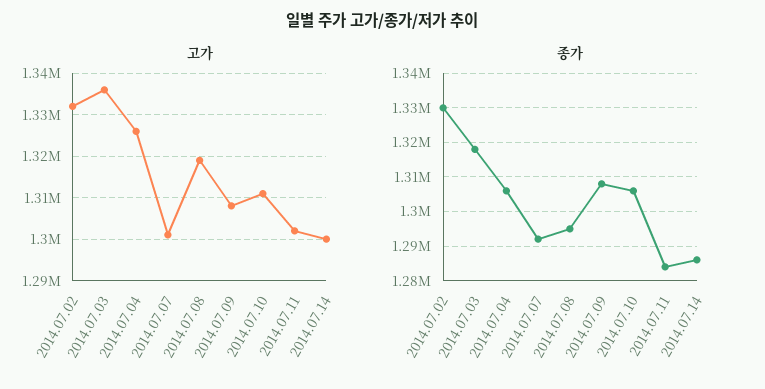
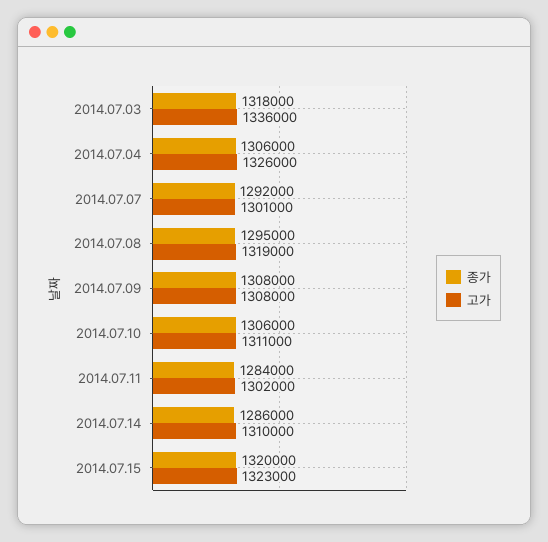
고가, 2014.07.02: 1332000 -> none
고가, 2014.07.14: 1300000 -> 1310000
종가, 2014.07.02: 1330000 -> none
종가, 2014.07.15: none -> 1320000
고가, 2014.07.15: none -> 1323000

